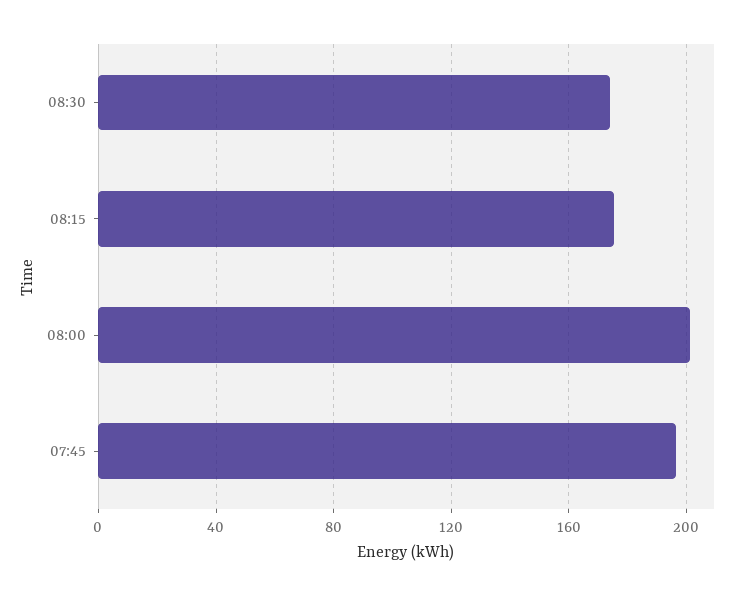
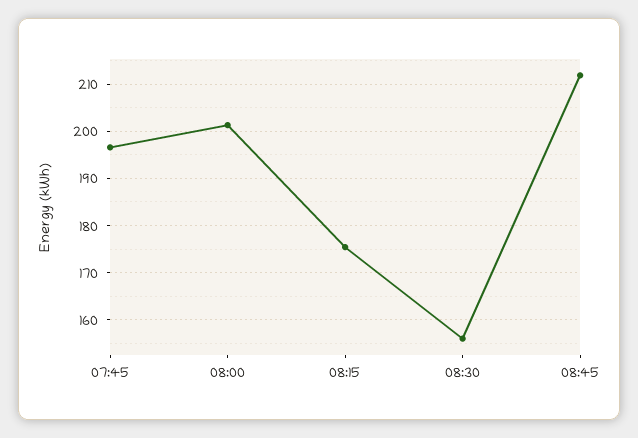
08:30: 175 -> 156
08:45: none -> 212

